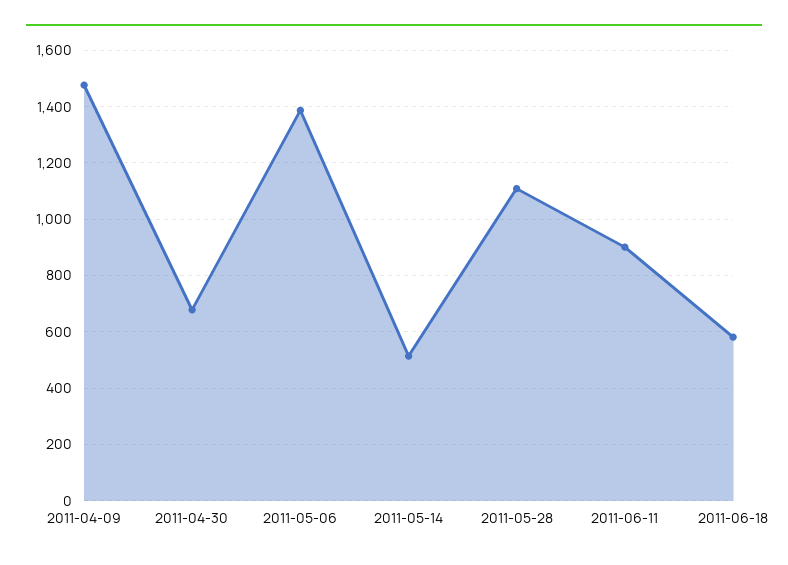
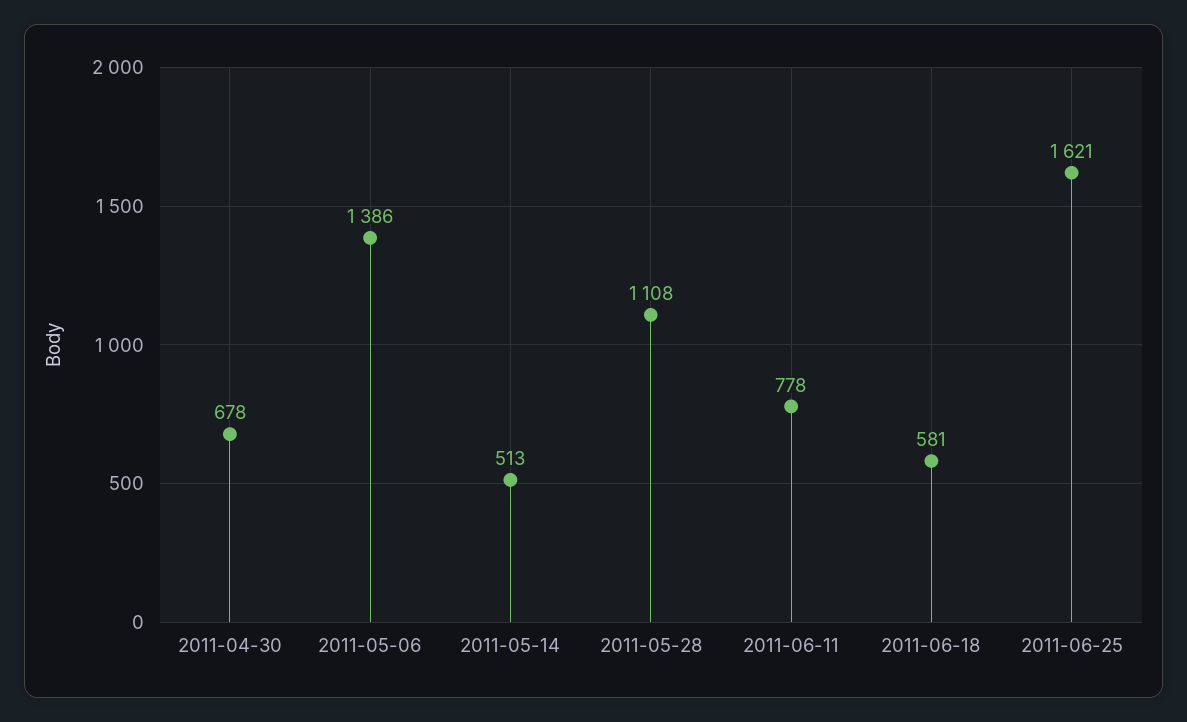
2011-04-09: 1475 -> none
2011-06-11: 900 -> 778
2011-06-25: none -> 1621

